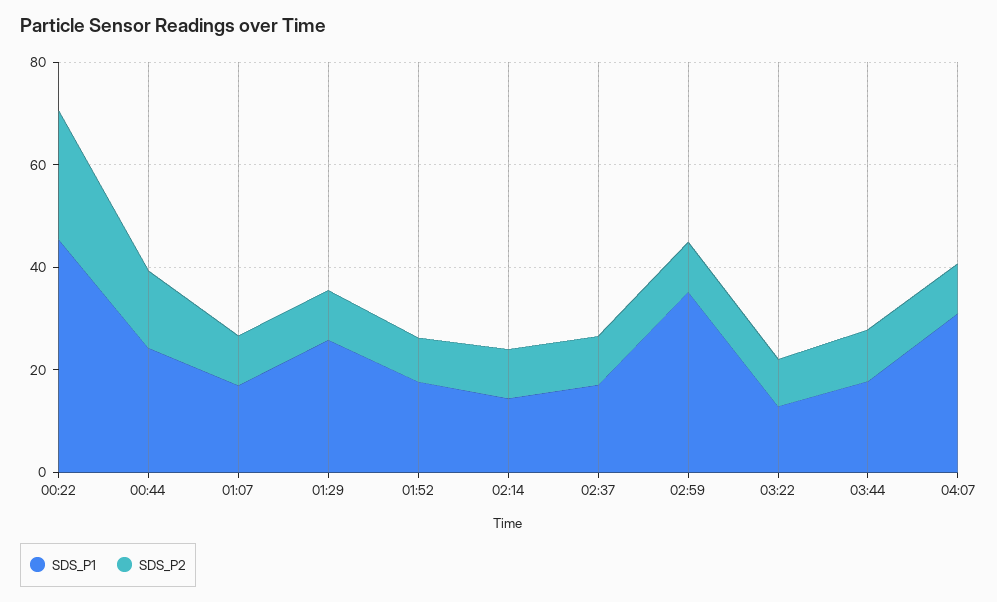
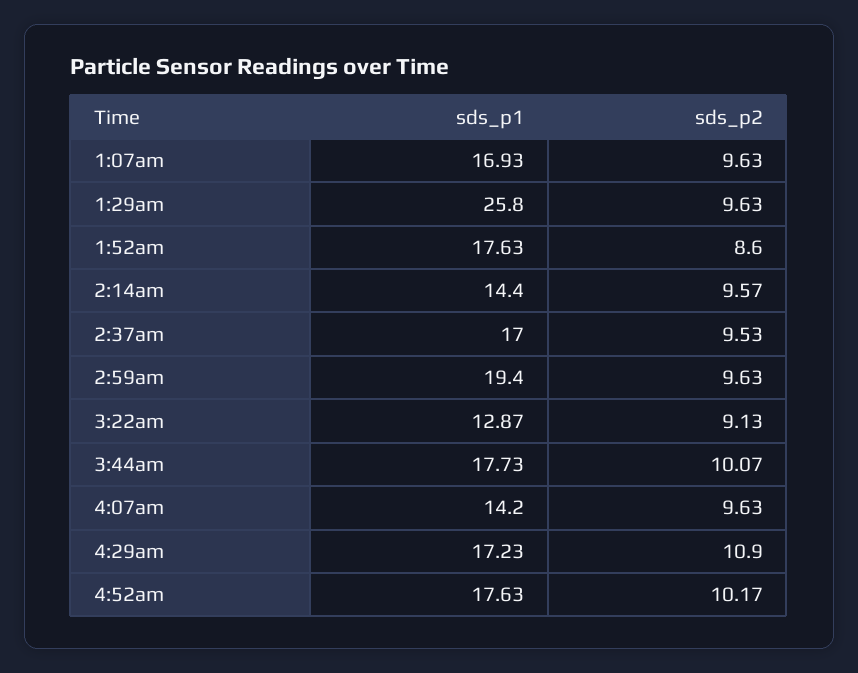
SDS_P1, 00:22: 45 -> none
SDS_P2, 00:22: 25 -> none
SDS_P1, 00:44: 25 -> none
SDS_P2, 00:44: 15 -> none
SDS_P1, 02:59: 35 -> 19.4
SDS_P1, 04:07: 30 -> 14.2
SDS_P1, 4:29am: none -> 17.23
SDS_P2, 4:29am: none -> 10.9
SDS_P1, 4:52am: none -> 17.63
SDS_P2, 4:52am: none -> 10.17

